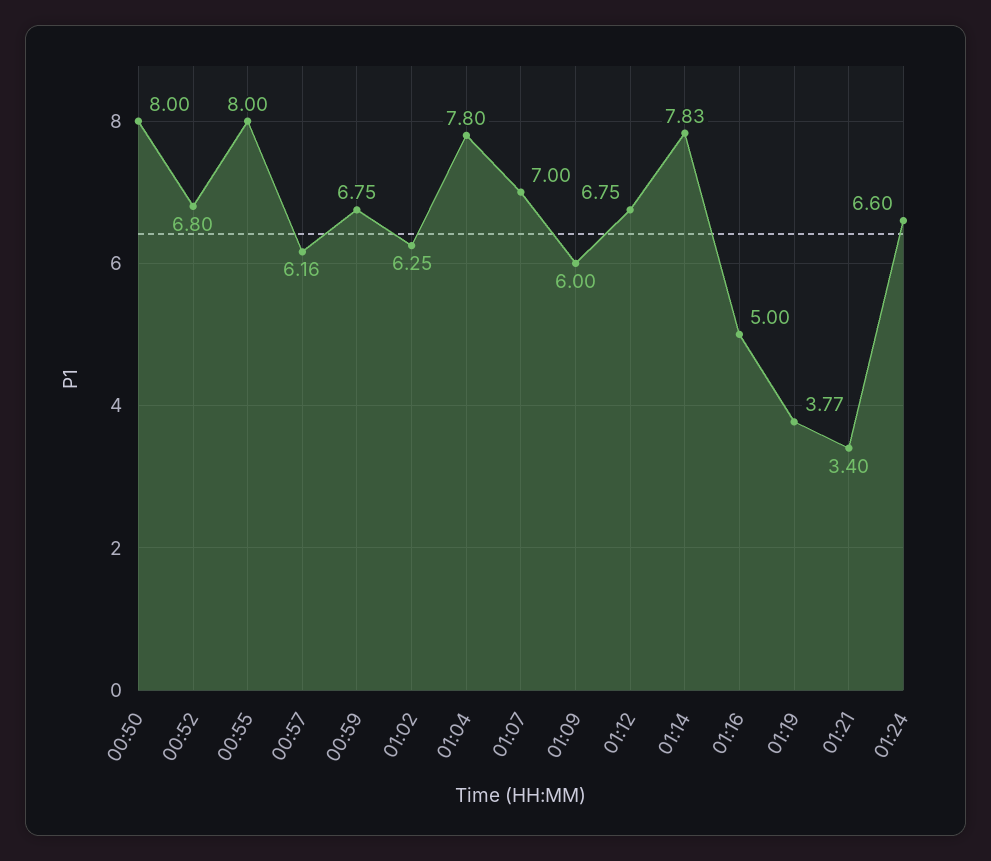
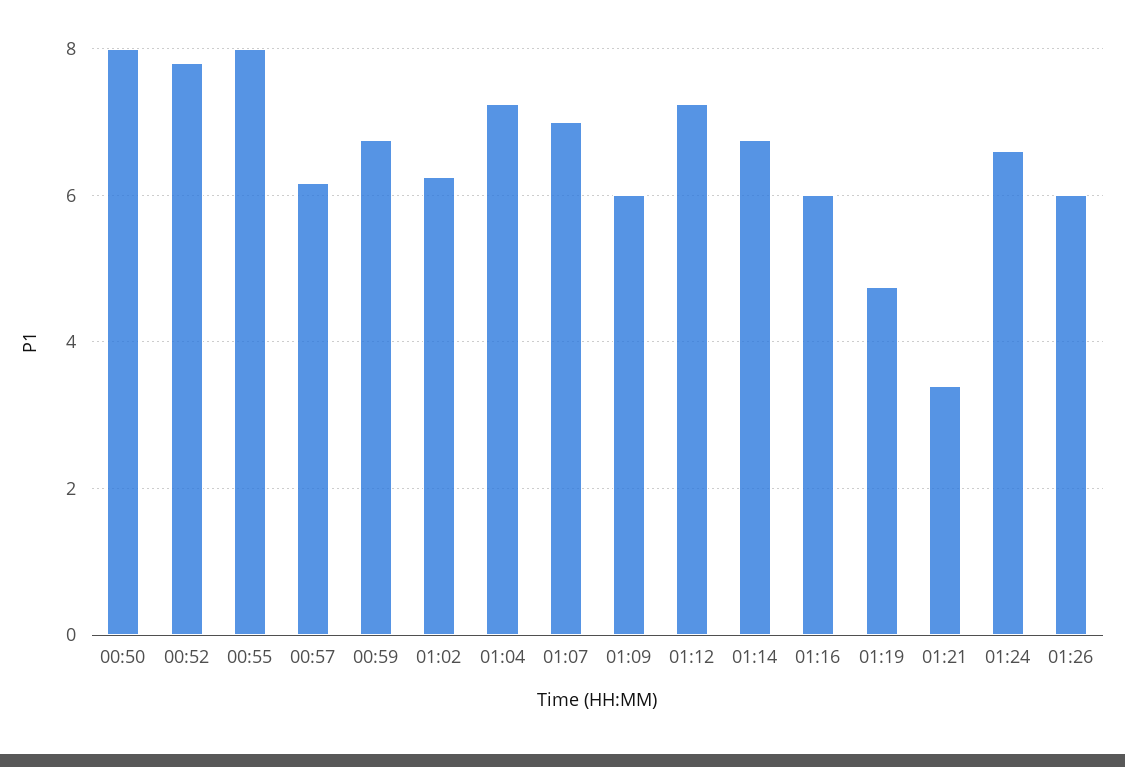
00:52: 6.8 -> 7.8
01:04: 7.8 -> 7.2
01:12: 6.75 -> 7.2
01:14: 7.83 -> 6.8
01:16: 5 -> 6
01:19: 3.77 -> 4.8
01:26: none -> 6

